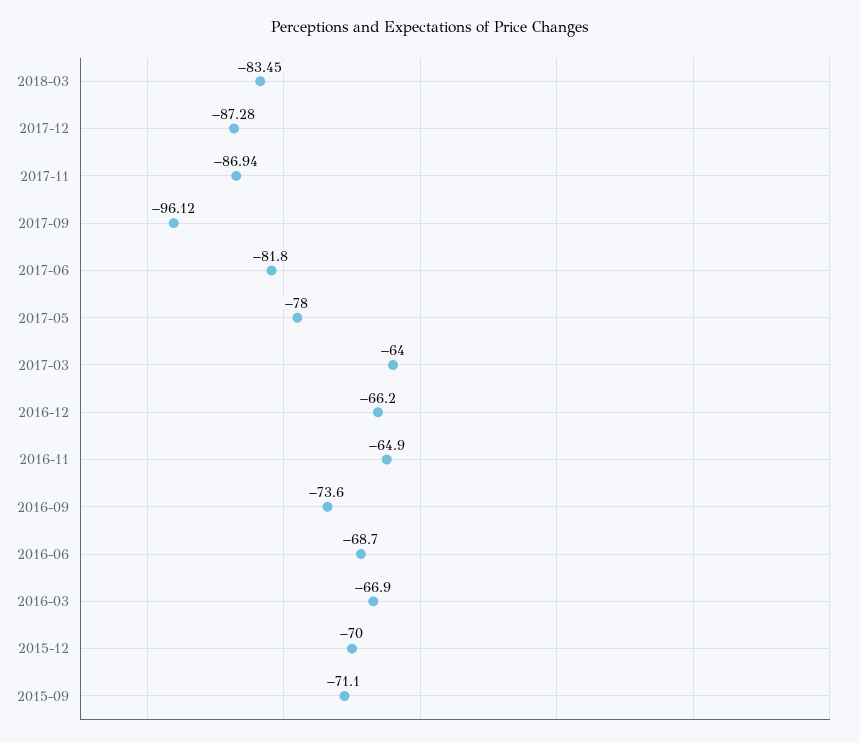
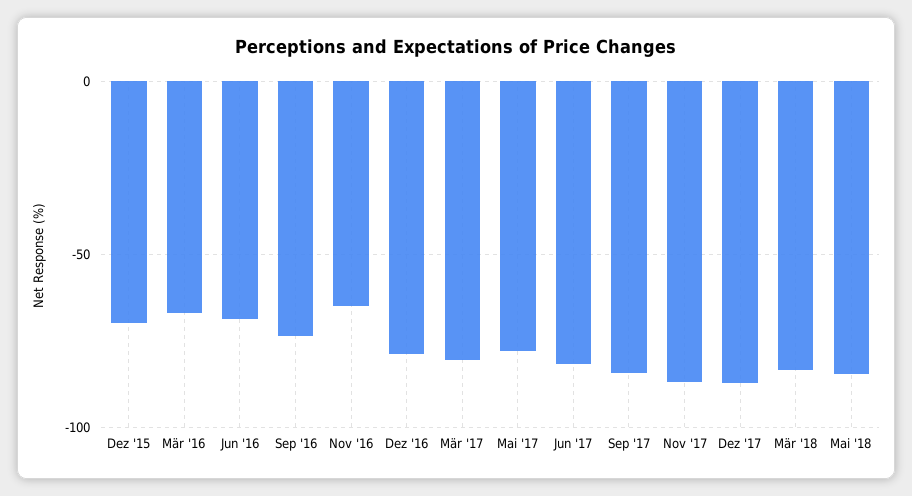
2017-09: -96.12 -> -85
2017-03: -64 -> -80
2016-12: -66.2 -> -80
2015-09: -71.1 -> none
Mai '18: none -> -85

